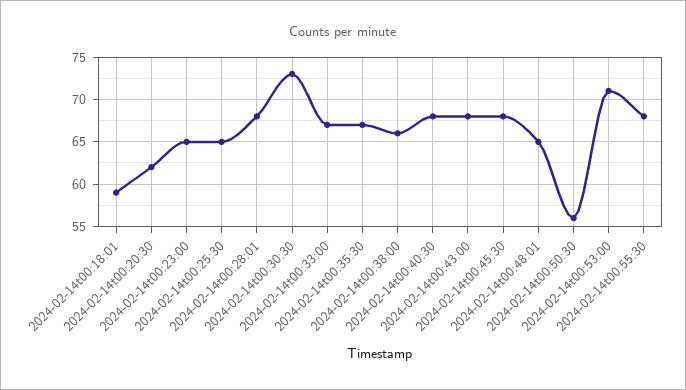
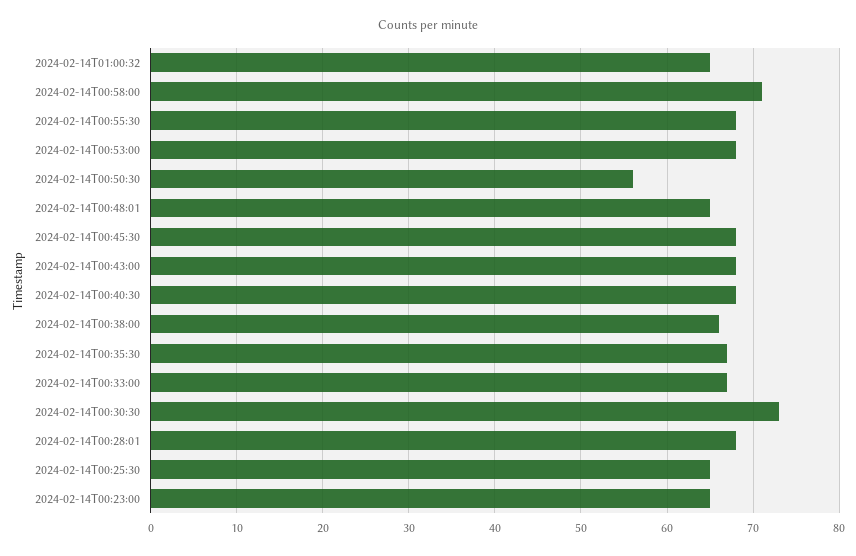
2024-02-14t00:18:01: 59 -> none
2024-02-14t00:20:30: 62 -> none
2024-02-14t00:53:00: 71 -> 68
2024-02-14T01:00:32: none -> 65
2024-02-14T00:58:00: none -> 71

